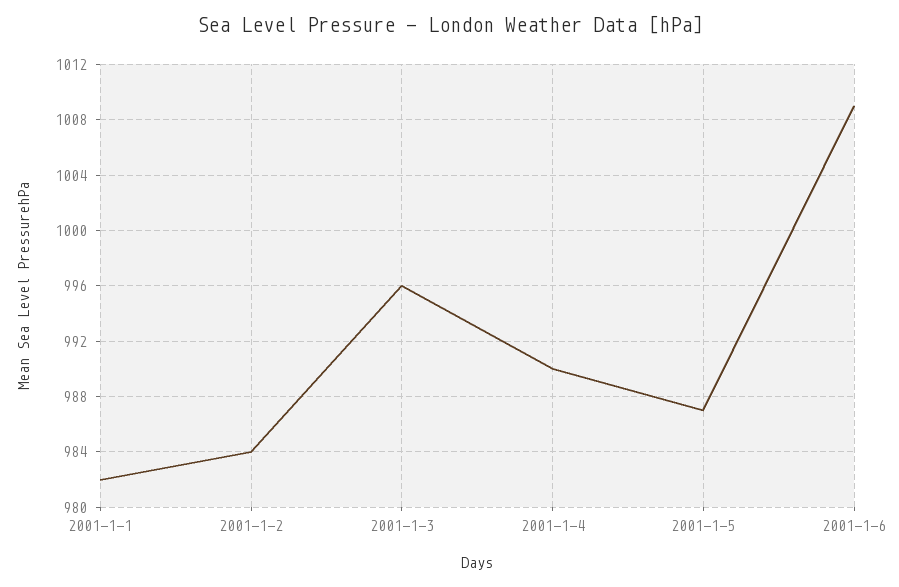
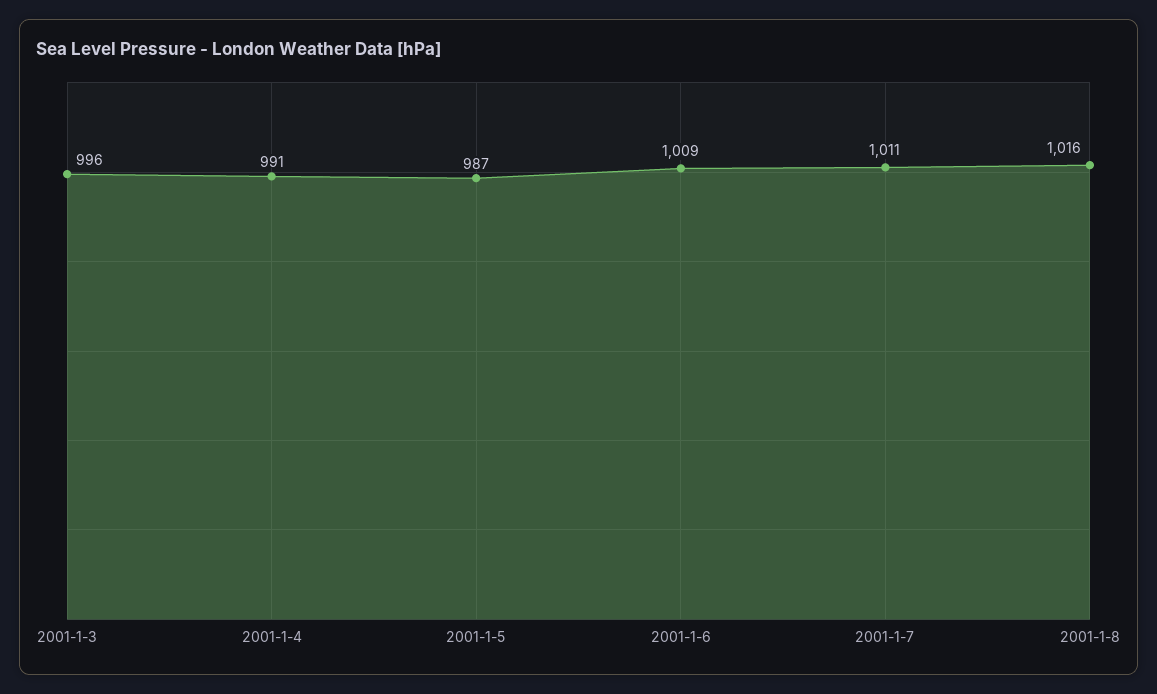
2001-1-1: 982 -> none
2001-1-2: 984 -> none
2001-1-4: 990 -> 991
2001-1-7: none -> 1011
2001-1-8: none -> 1016

